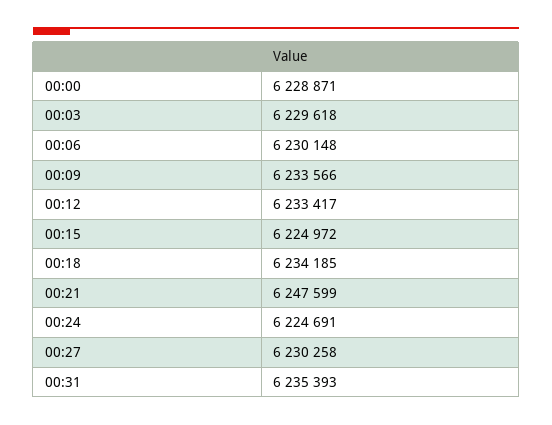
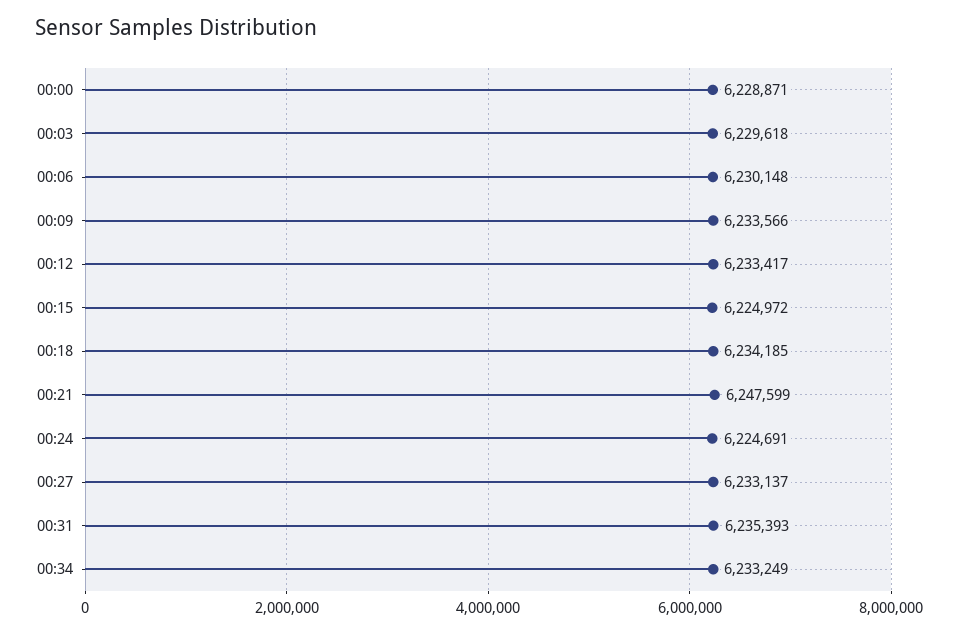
00:27: 6230258 -> 6233137
00:34: none -> 6233249

